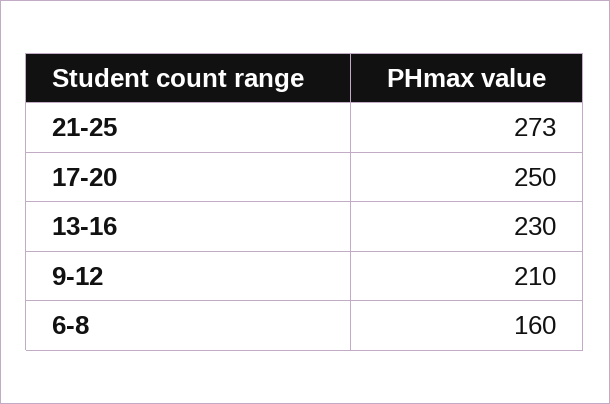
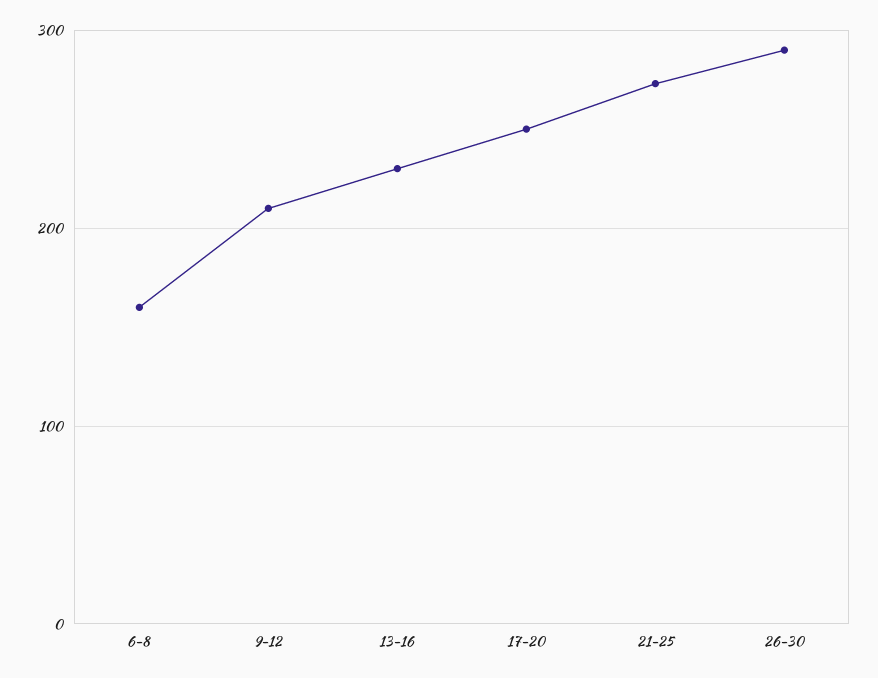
26-30: none -> 290

